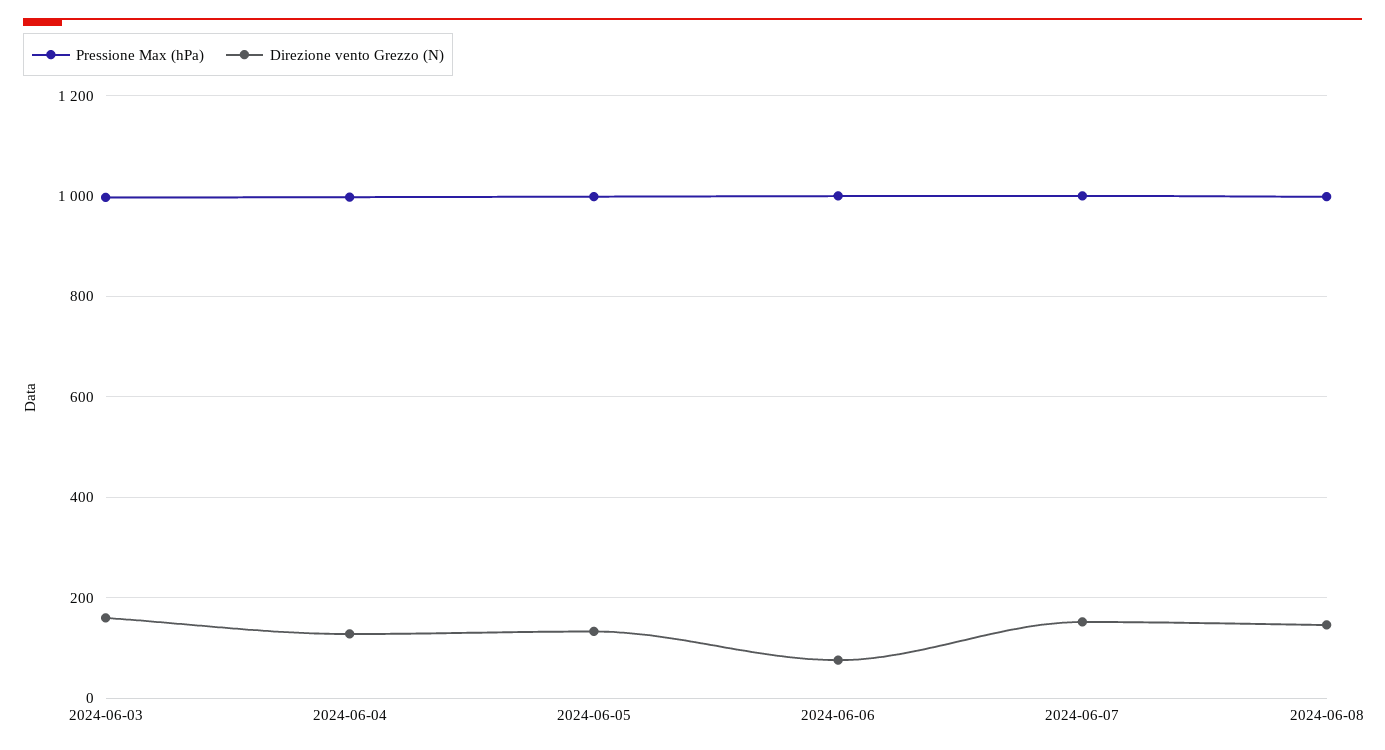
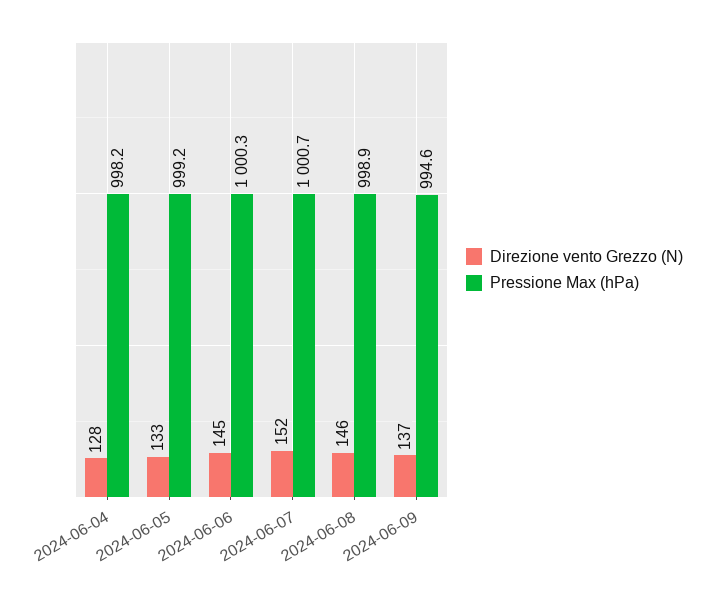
Pressione Max (hPa), 2024-06-03: 1000 -> none
Direzione vento Grezzo (N), 2024-06-03: 160 -> none
Direzione vento Grezzo (N), 2024-06-06: 80 -> 145
Direzione vento Grezzo (N), 2024-06-09: none -> 137
Pressione Max (hPa), 2024-06-09: none -> 994.6

